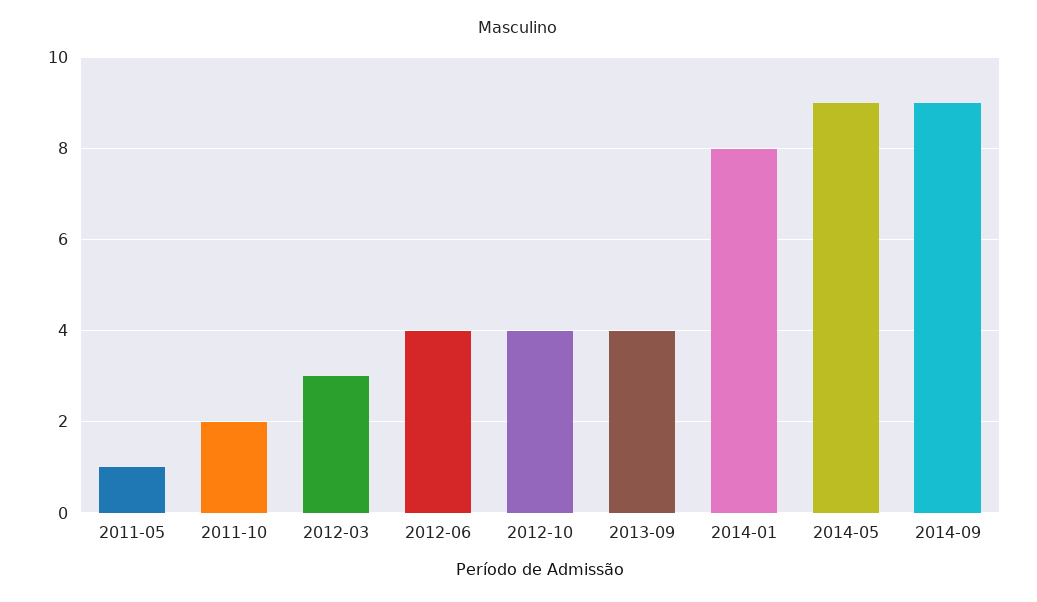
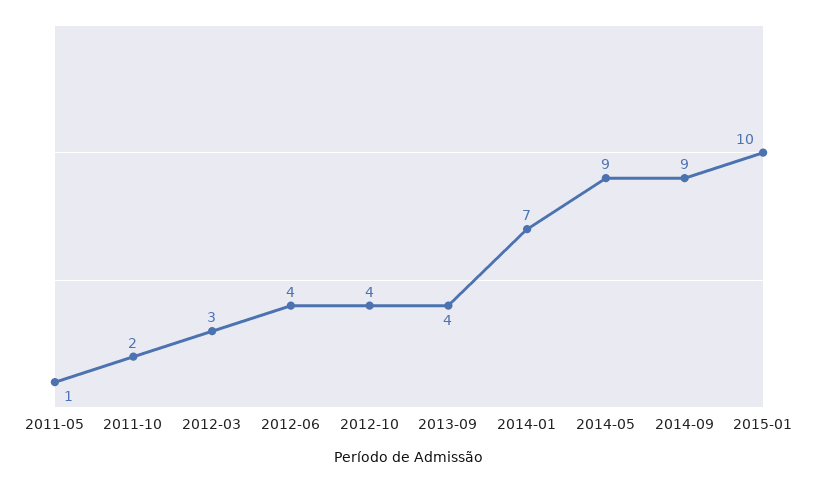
2014-01: 8 -> 7
2015-01: none -> 10

